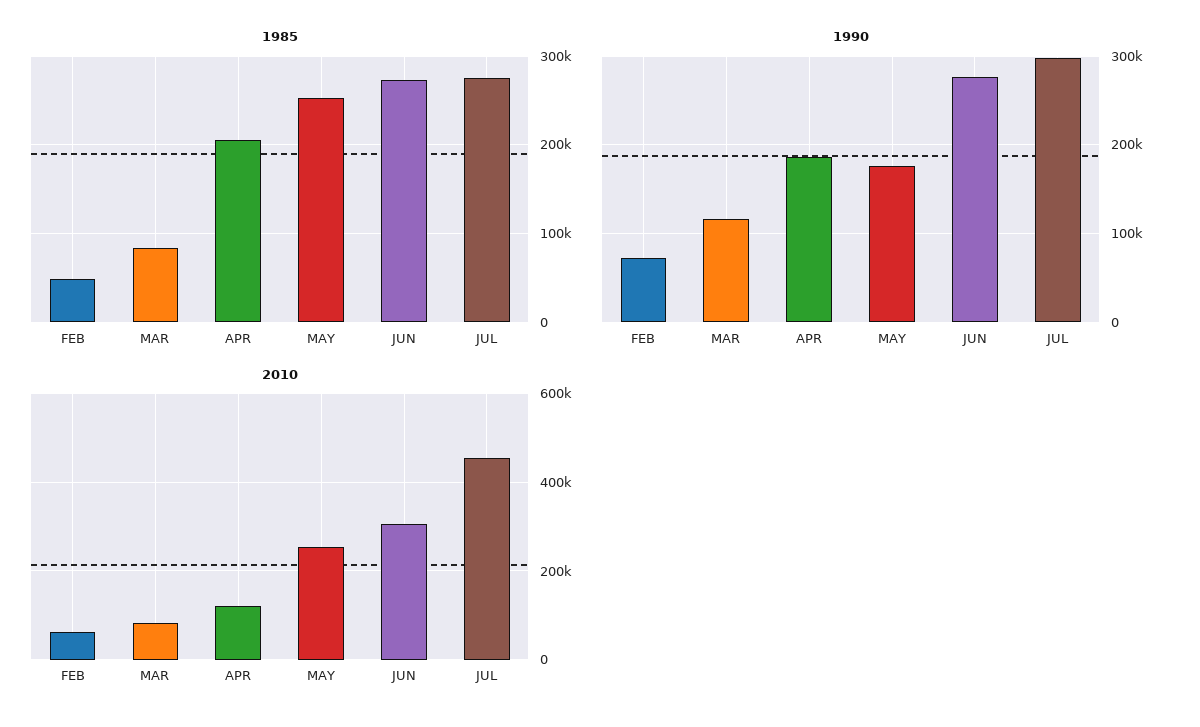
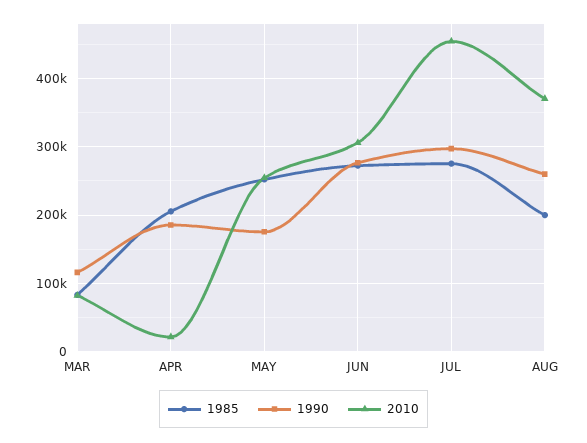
1985, FEB: 50000 -> none
1990, FEB: 70000 -> none
2010, FEB: 60000 -> none
2010, APR: 120000 -> 20000
1985, AUG: none -> 200000
1990, AUG: none -> 260000
2010, AUG: none -> 370000

